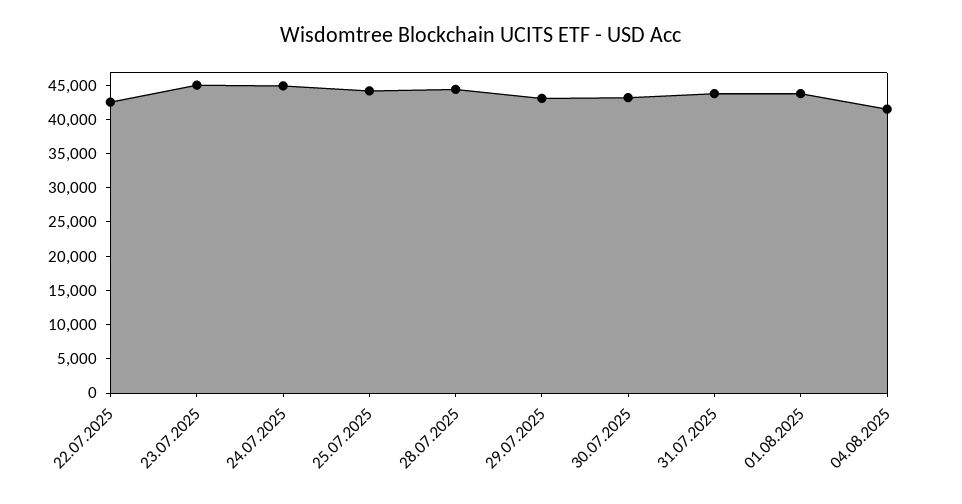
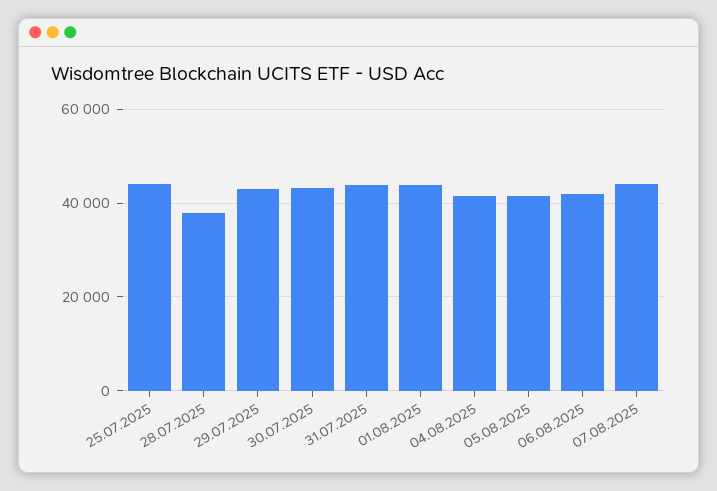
22.07.2025: 42500 -> none
23.07.2025: 45000 -> none
24.07.2025: 45000 -> none
28.07.2025: 45000 -> 38000
05.08.2025: none -> 42000
06.08.2025: none -> 42000
07.08.2025: none -> 44000

